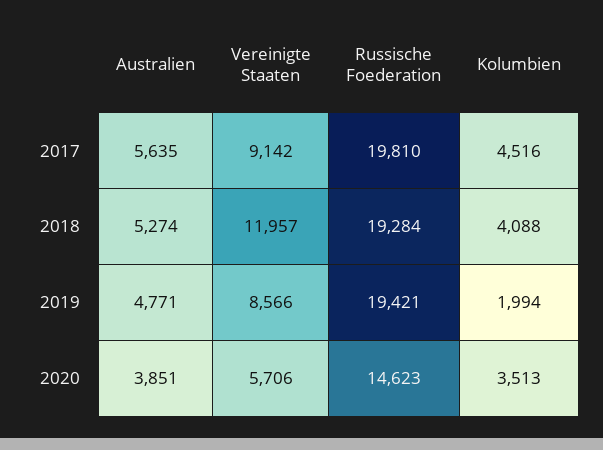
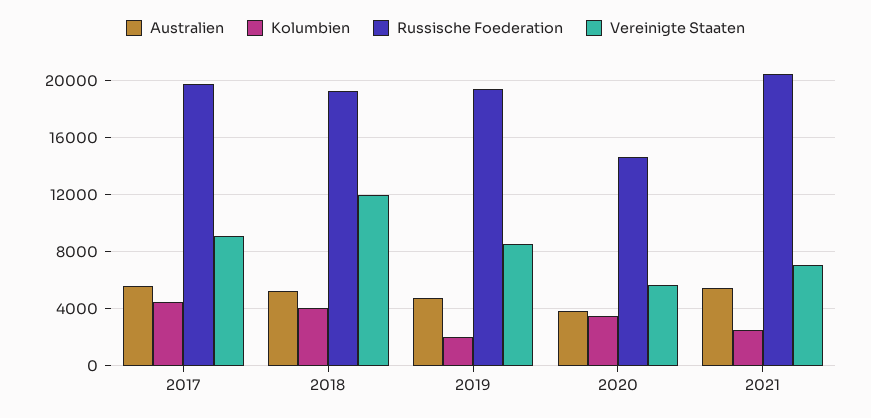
Australien, 2021: none -> 5500
Kolumbien, 2021: none -> 2500
Russische Foederation, 2021: none -> 20500
Vereinigte Staaten, 2021: none -> 7000

